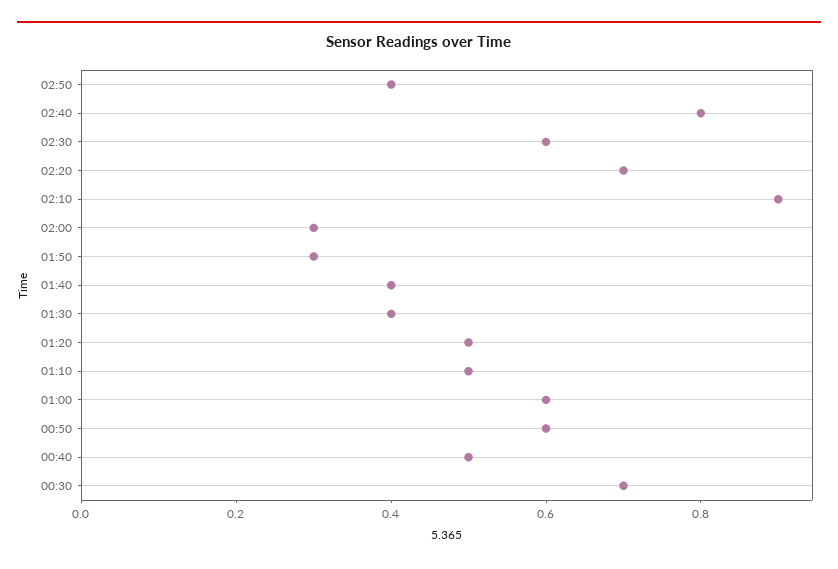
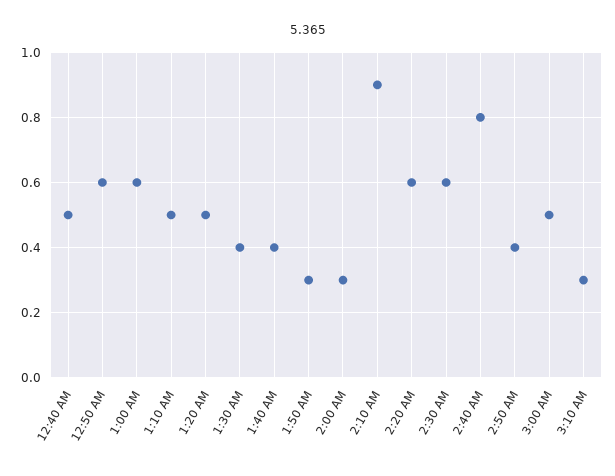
02:20: 0.7 -> 0.6
00:30: 0.7 -> none
3:00 AM: none -> 0.5
3:10 AM: none -> 0.3

